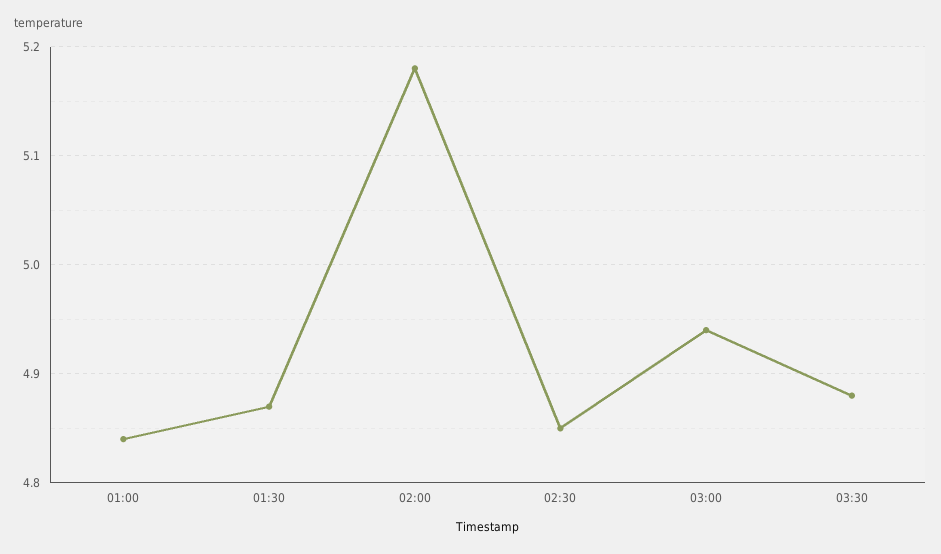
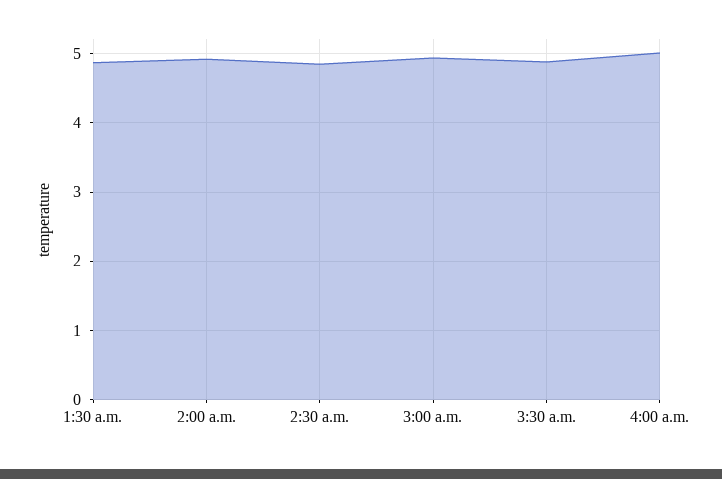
01:00: 4.84 -> none
02:00: 5.18 -> 4.9
4:00 a.m.: none -> 5

